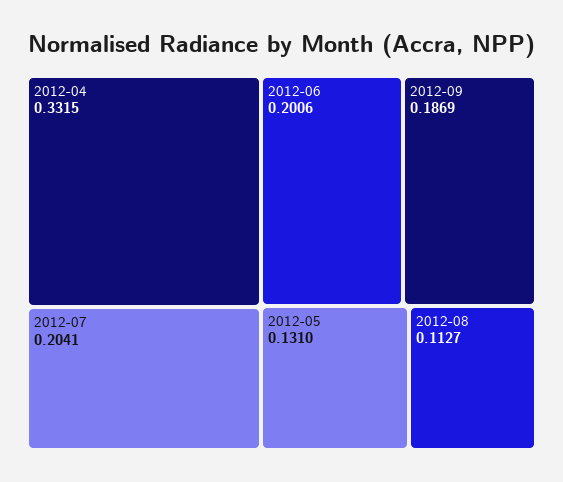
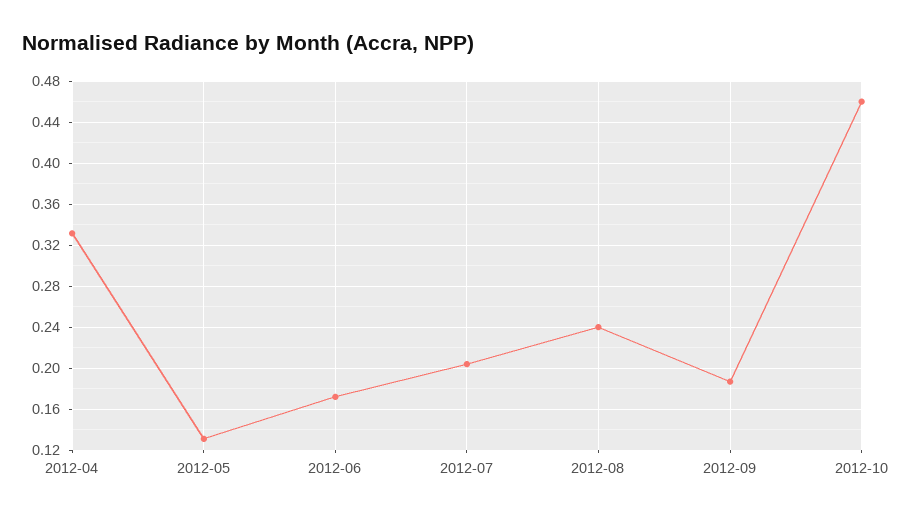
2012-06: 0.2006 -> 0.17
2012-08: 0.1127 -> 0.24
2012-10: none -> 0.46

